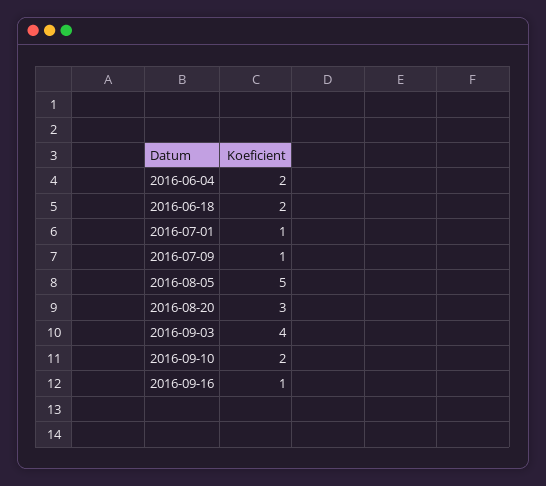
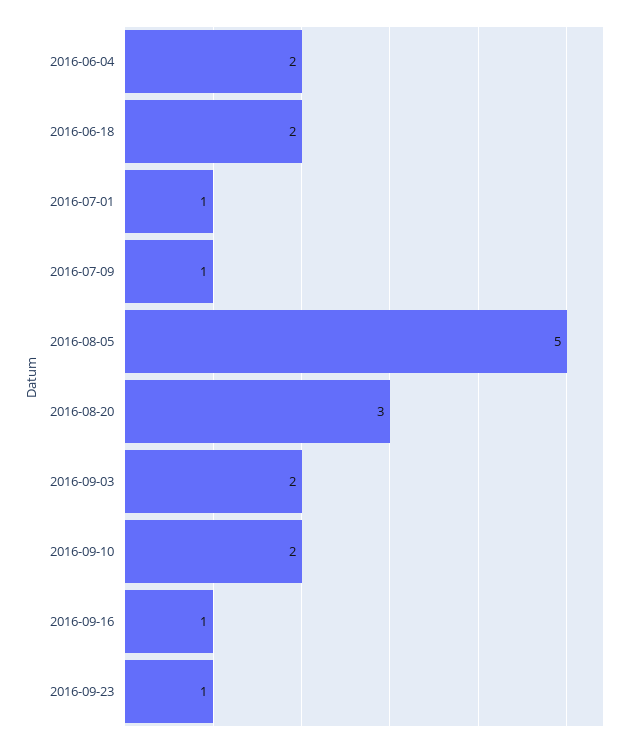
2016-09-03: 4 -> 2
2016-09-23: none -> 1

